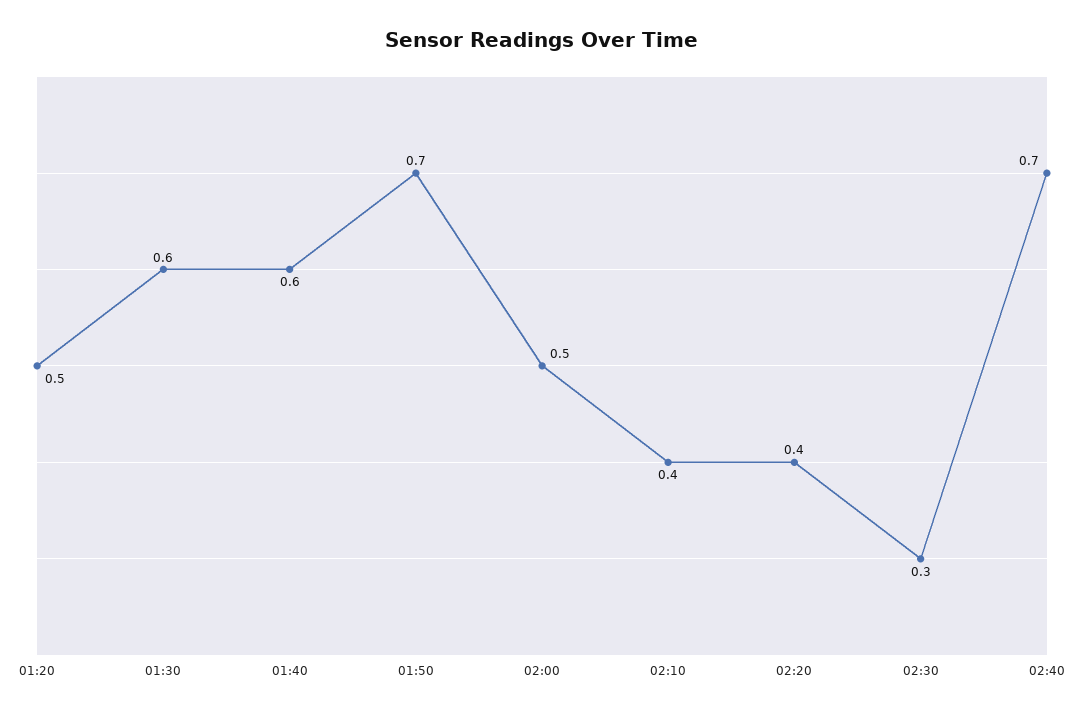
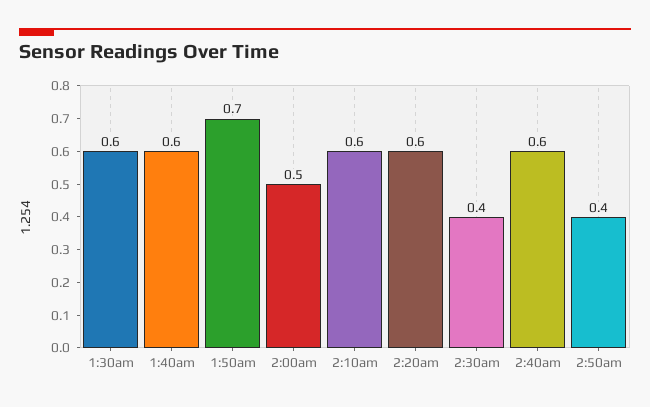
01:20: 0.5 -> none
02:10: 0.4 -> 0.6
02:20: 0.4 -> 0.6
02:30: 0.3 -> 0.4
02:40: 0.7 -> 0.6
2:50am: none -> 0.4

